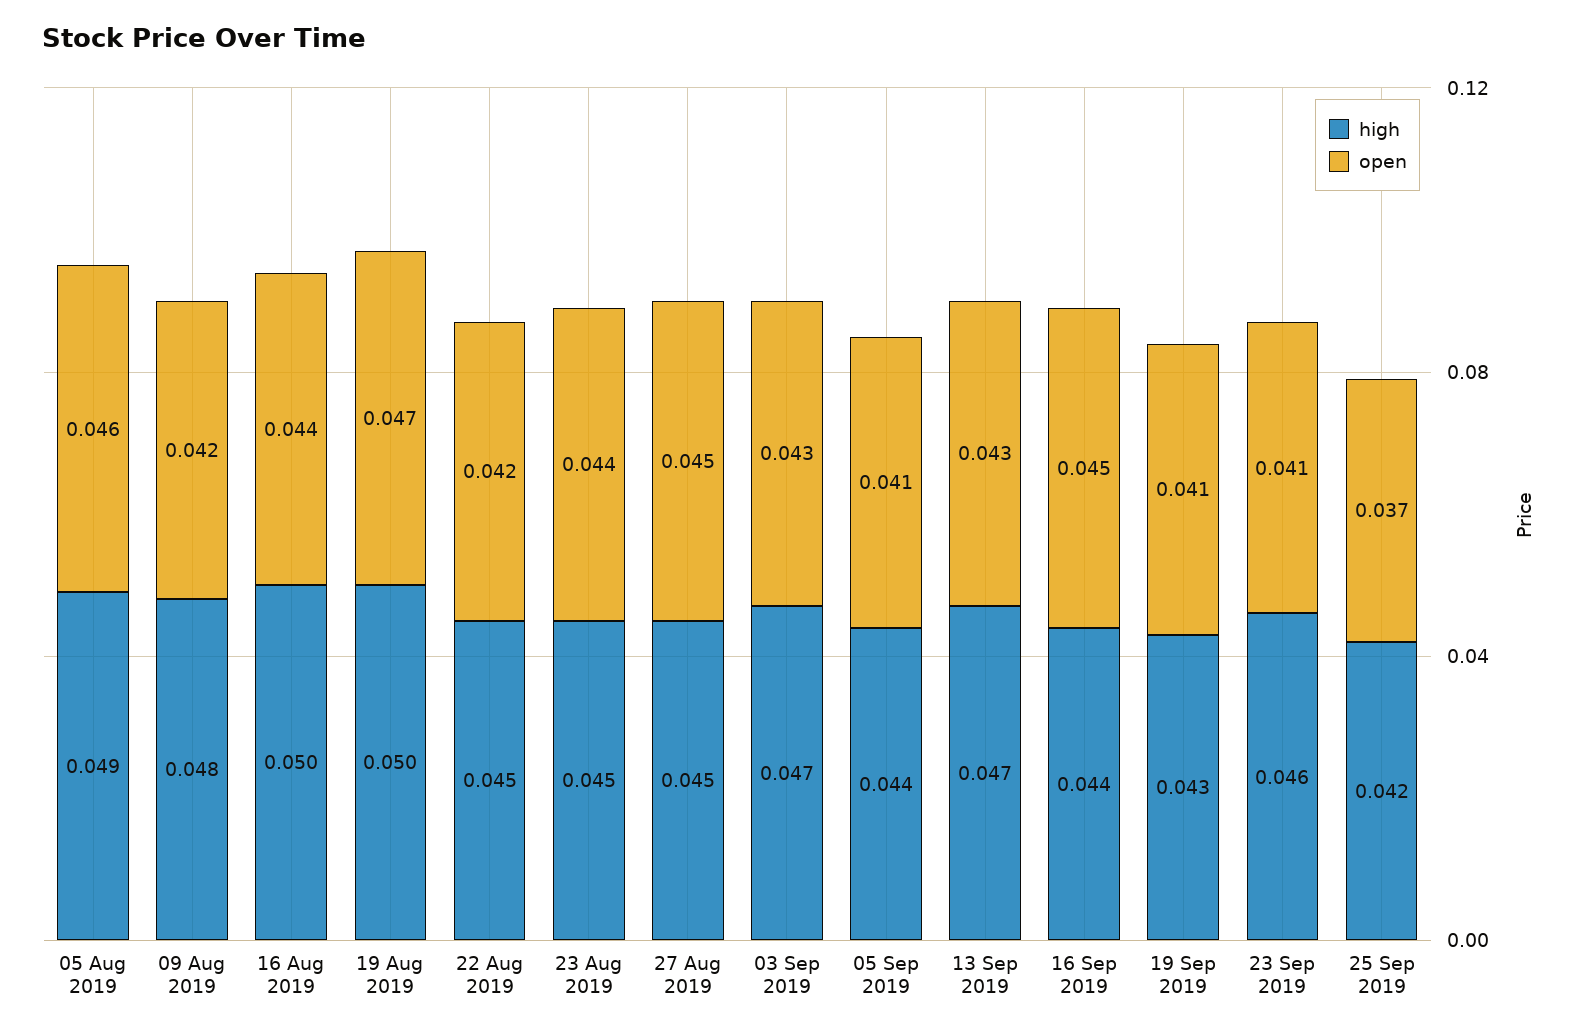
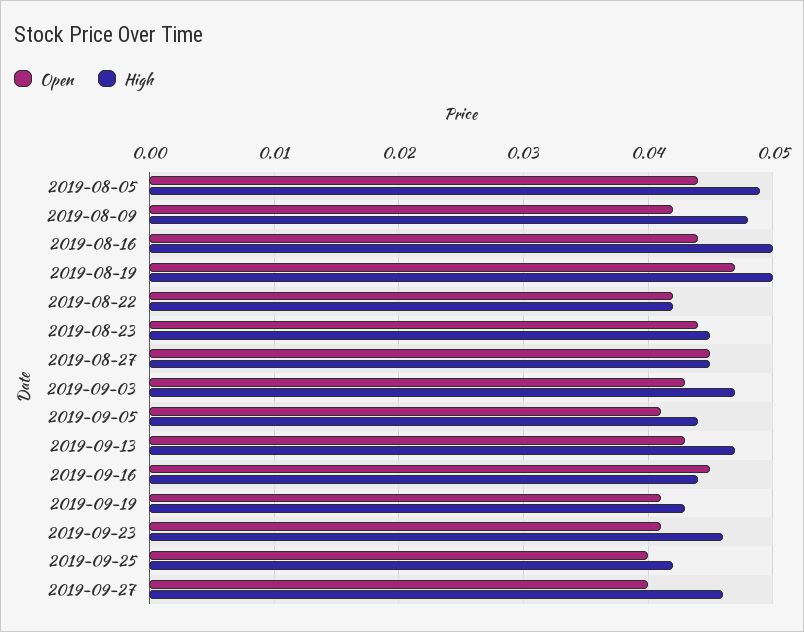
open, 05 Aug 2019: 0.046 -> 0.044
high, 22 Aug 2019: 0.045 -> 0.042
open, 25 Sep 2019: 0.037 -> 0.04
open, 2019-09-27: none -> 0.04
high, 2019-09-27: none -> 0.046

